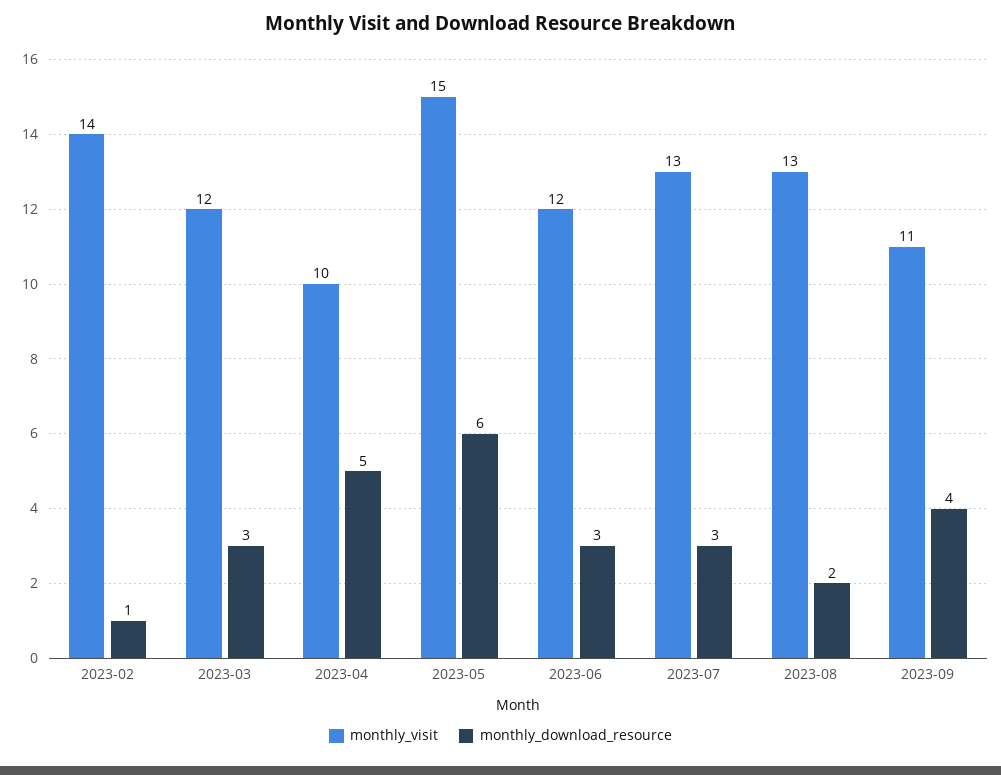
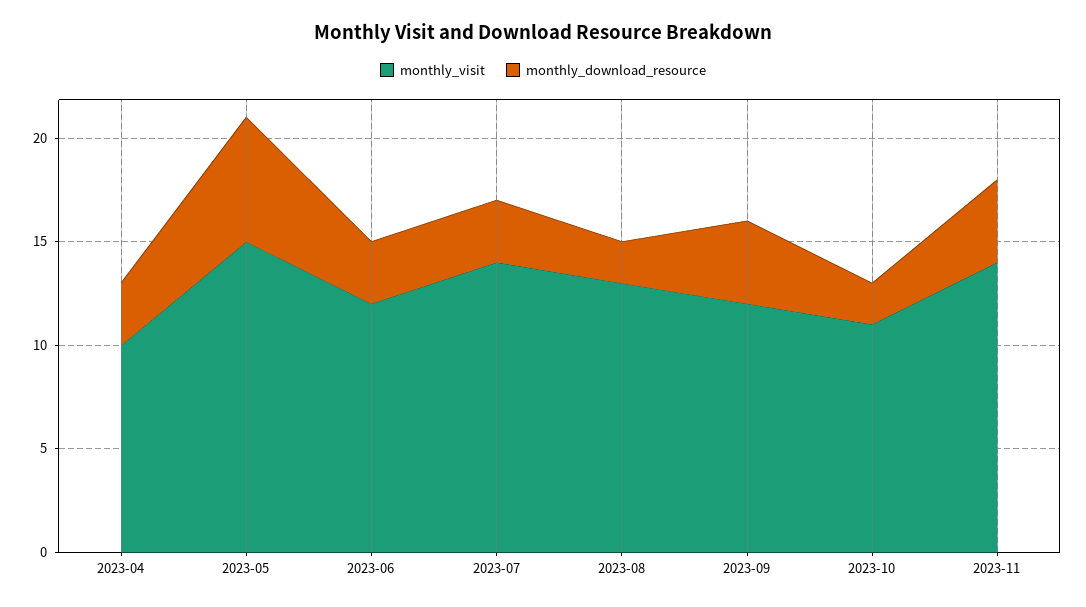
monthly_visit, 2023-02: 14 -> none
monthly_download_resource, 2023-02: 1 -> none
monthly_visit, 2023-03: 12 -> none
monthly_download_resource, 2023-03: 3 -> none
monthly_download_resource, 2023-04: 5 -> 3
monthly_visit, 2023-07: 13 -> 14
monthly_visit, 2023-09: 11 -> 12
monthly_visit, 2023-10: none -> 11
monthly_download_resource, 2023-10: none -> 2
monthly_visit, 2023-11: none -> 14
monthly_download_resource, 2023-11: none -> 4

